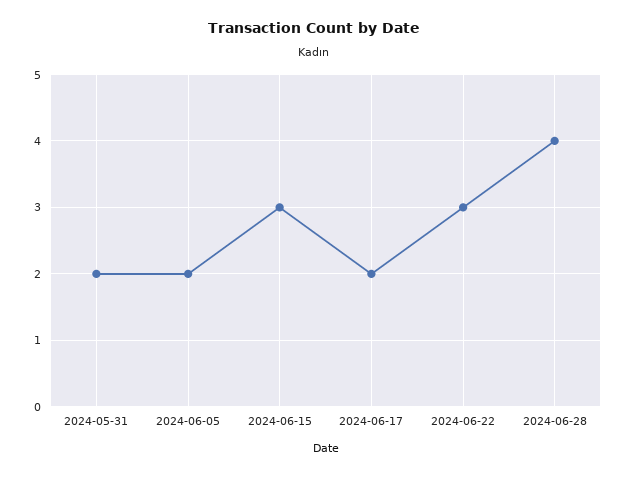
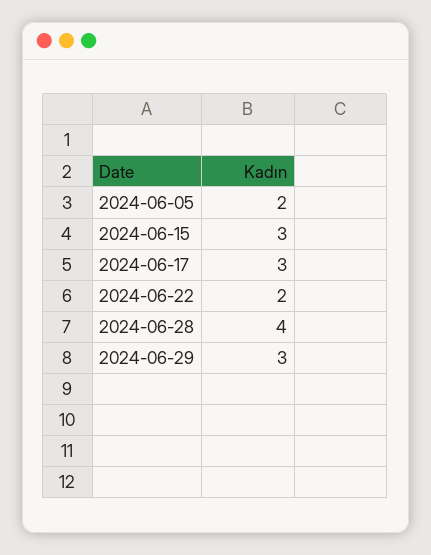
2024-05-31: 2 -> none
2024-06-17: 2 -> 3
2024-06-22: 3 -> 2
2024-06-29: none -> 3

